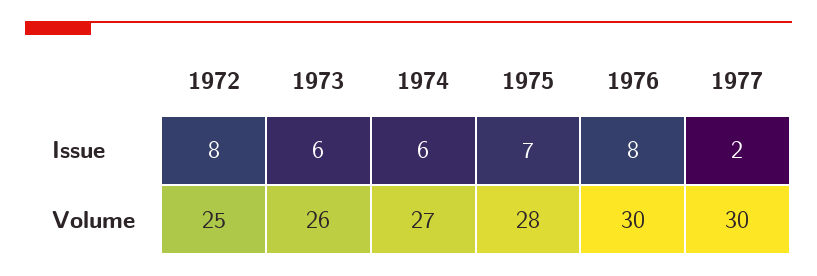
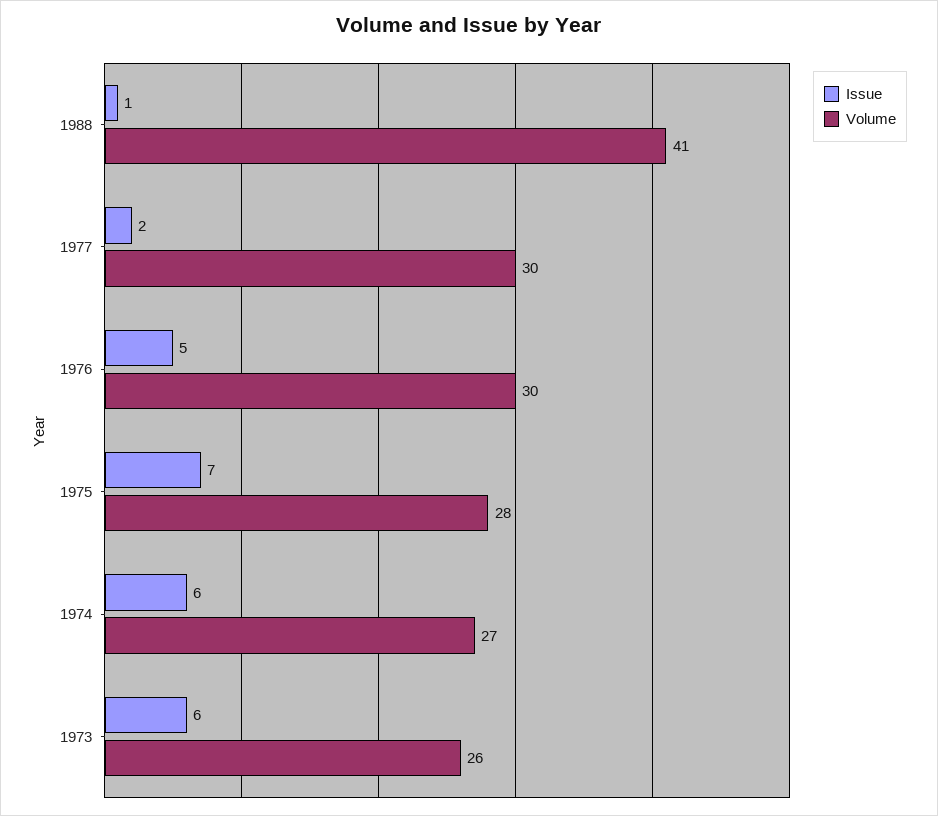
Issue, 1972: 8 -> none
Issue, 1976: 8 -> 5
Volume, 1972: 25 -> none
Issue, 1988: none -> 1
Volume, 1988: none -> 41

